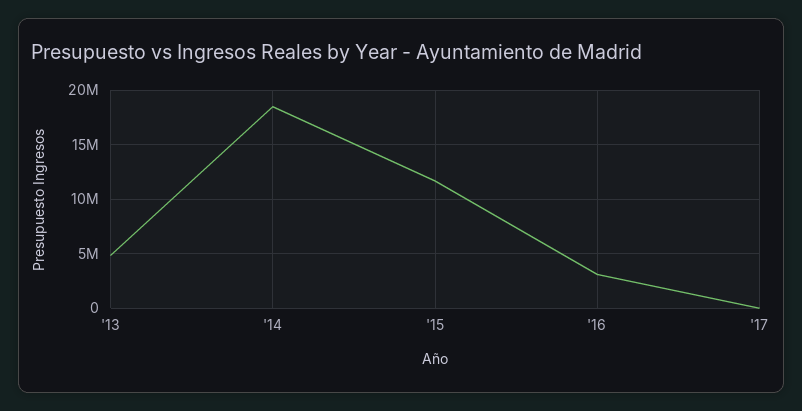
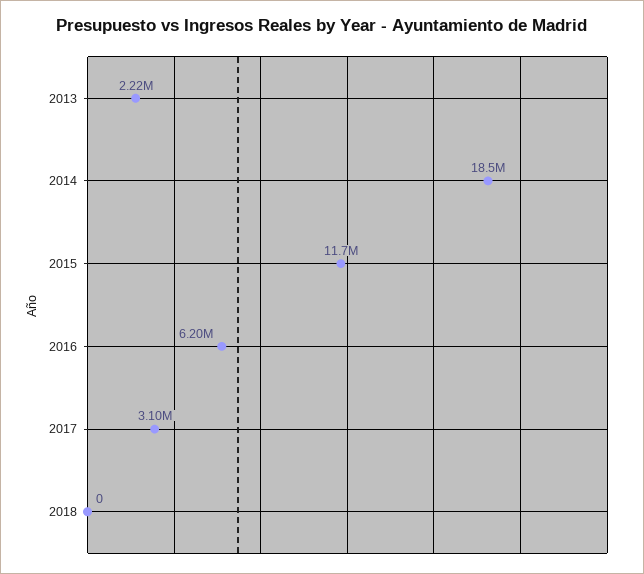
'13: 5000000 -> 2220000
'16: 3000000 -> 6200000
'17: 0 -> 3100000
2018: none -> 0

